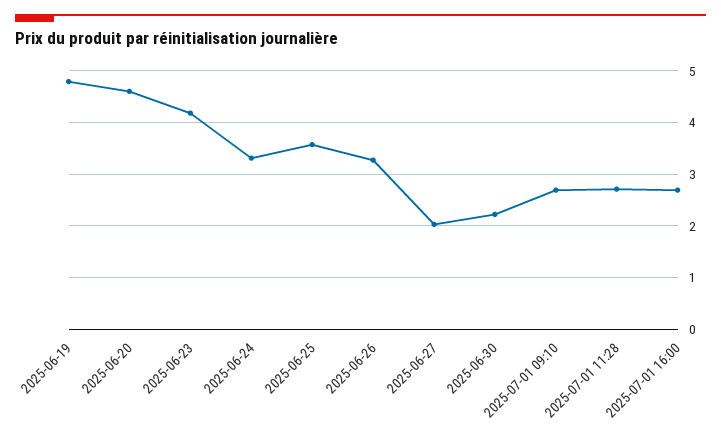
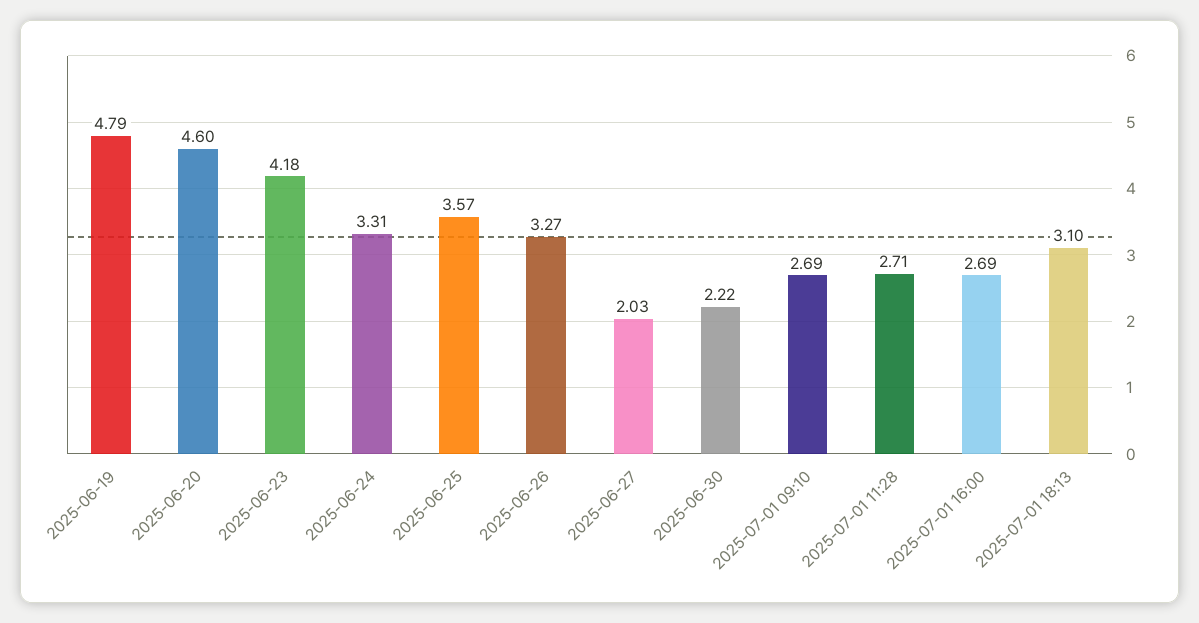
2025-07-01 18:13: none -> 3.1

